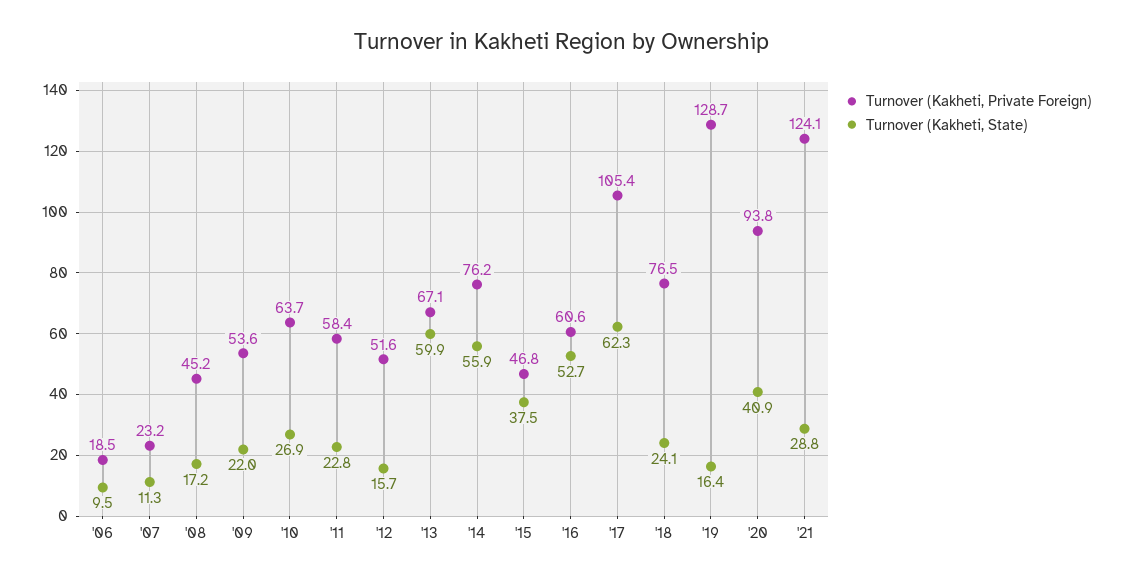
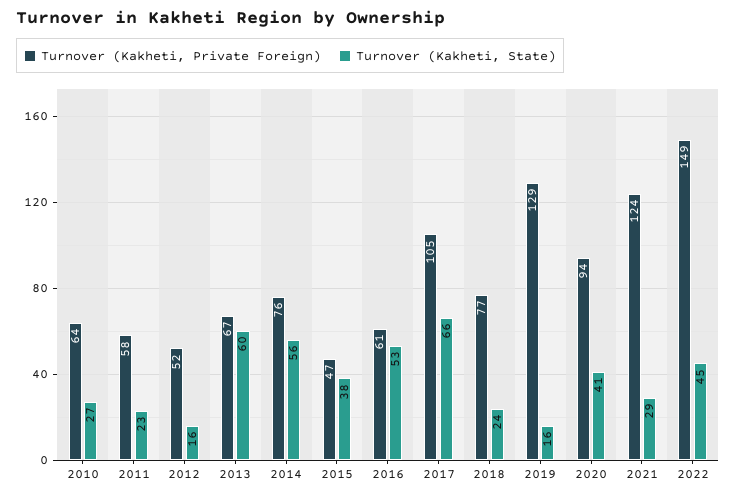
Turnover (Kakheti, Private Foreign), '06: 18.5 -> none
Turnover (Kakheti, State), '06: 9.5 -> none
Turnover (Kakheti, Private Foreign), '07: 23.2 -> none
Turnover (Kakheti, State), '07: 11.3 -> none
Turnover (Kakheti, Private Foreign), '08: 45.2 -> none
Turnover (Kakheti, State), '08: 17.2 -> none
Turnover (Kakheti, Private Foreign), '09: 53.6 -> none
Turnover (Kakheti, State), '09: 22 -> none
Turnover (Kakheti, State), '17: 62.3 -> 66
Turnover (Kakheti, Private Foreign), 2022: none -> 149
Turnover (Kakheti, State), 2022: none -> 45

